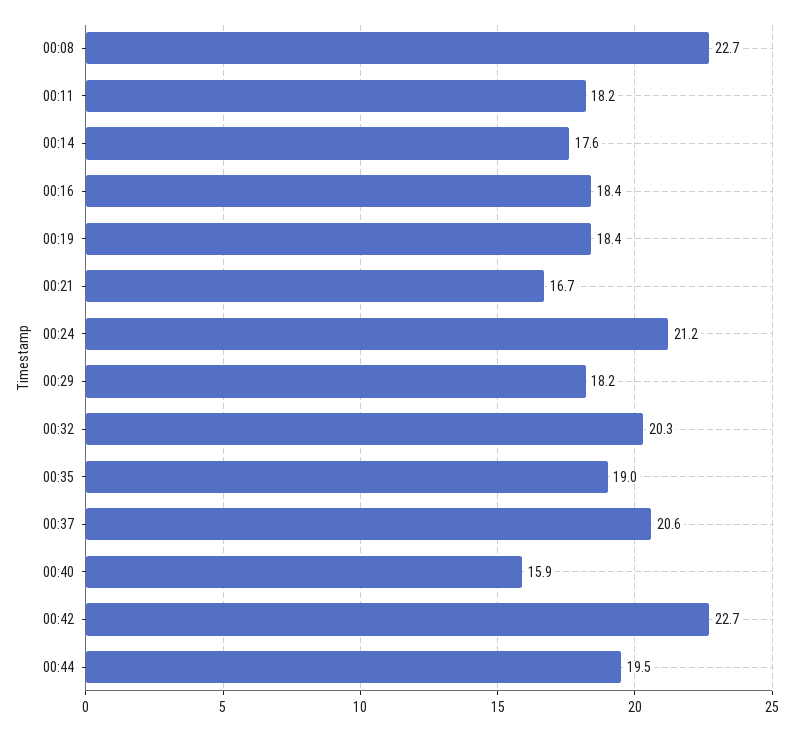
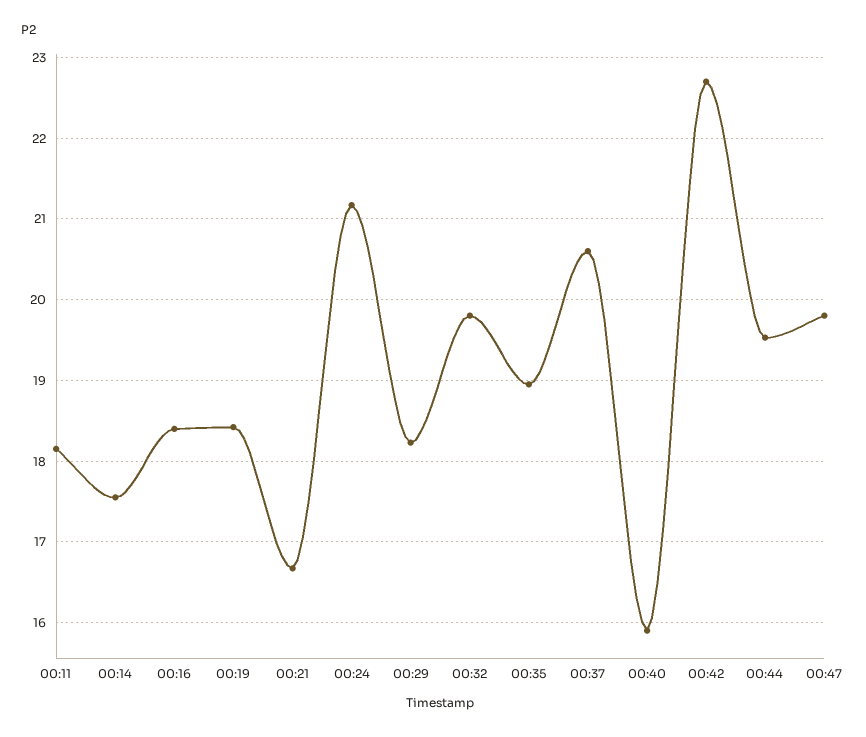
00:08: 22.7 -> none
00:32: 20.3 -> 19.8
00:47: none -> 19.8

